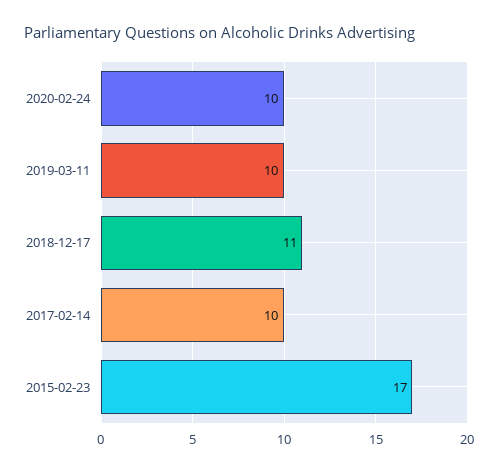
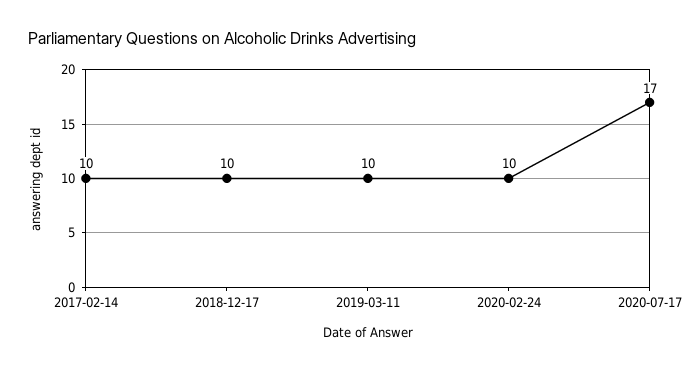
2018-12-17: 11 -> 10
2015-02-23: 17 -> none
2020-07-17: none -> 17

